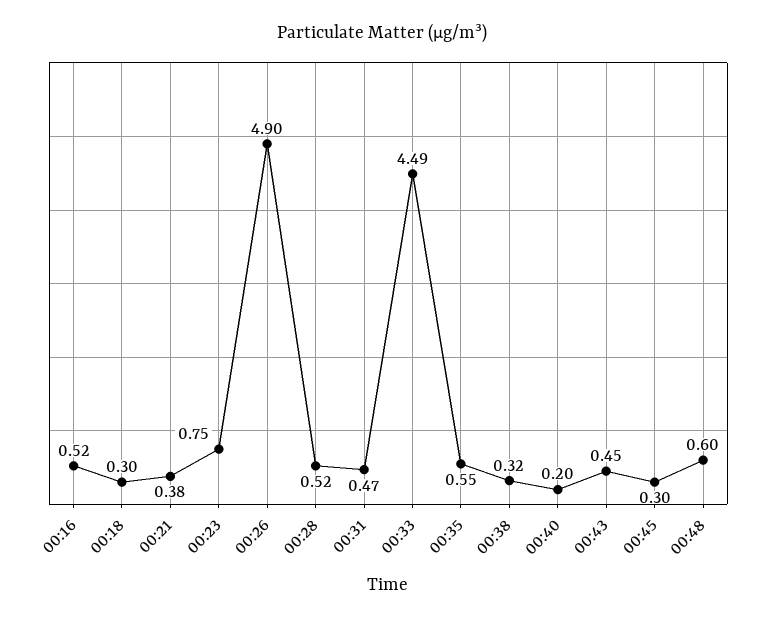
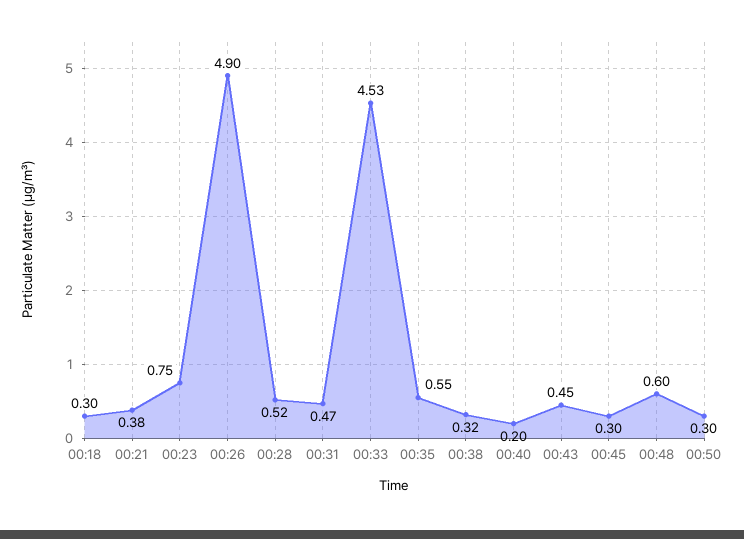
00:16: 0.52 -> none
00:33: 4.49 -> 4.53
00:50: none -> 0.3

